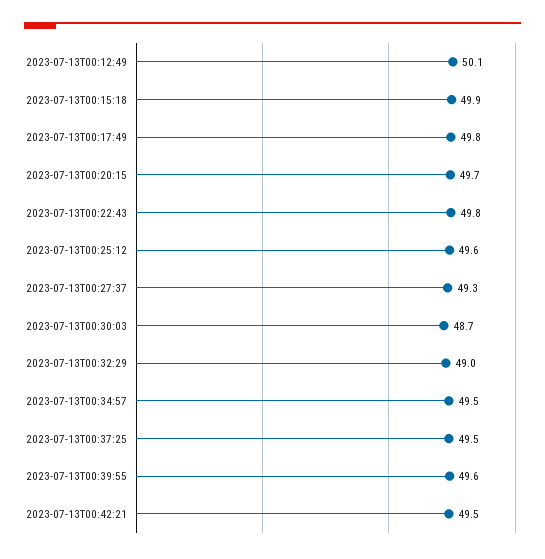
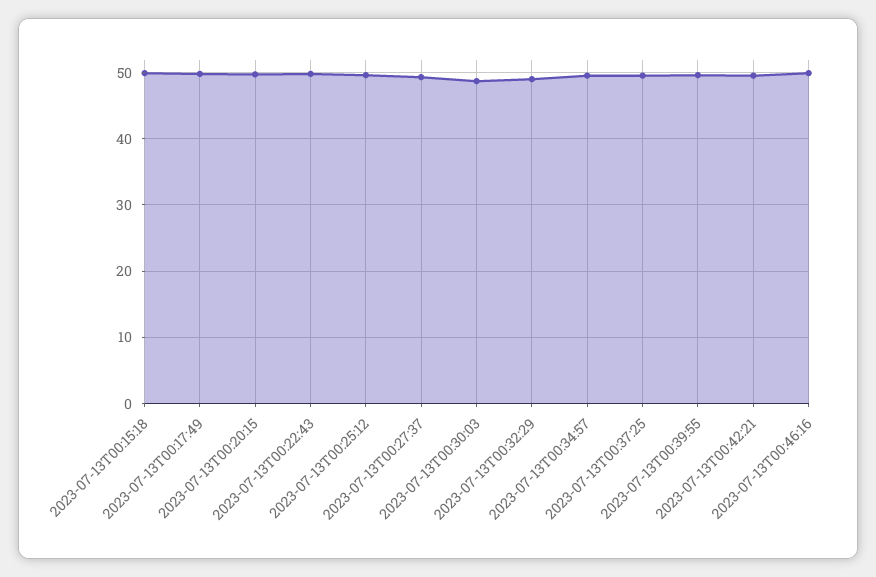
2023-07-13T00:12:49: 50.1 -> none
2023-07-13T00:46:16: none -> 50

